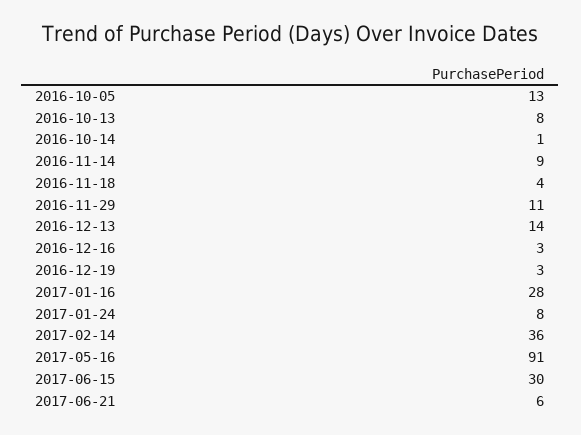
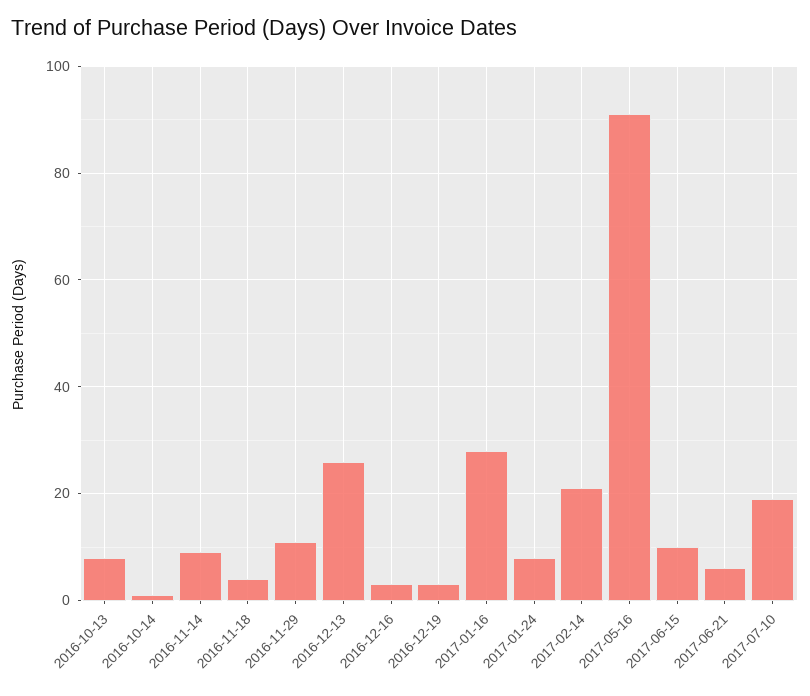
2016-10-05: 13 -> none
2016-12-13: 14 -> 25
2017-02-14: 36 -> 20
2017-06-15: 30 -> 10
2017-07-10: none -> 20

